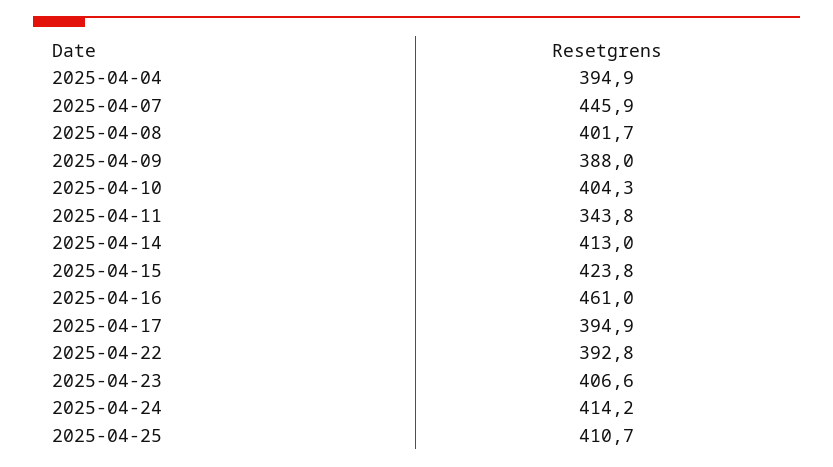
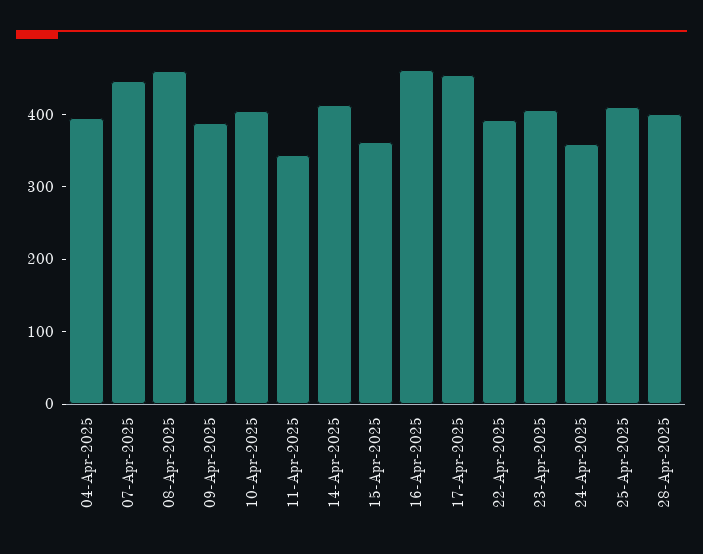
2025-04-08: 401.7 -> 460
2025-04-15: 423.8 -> 360
2025-04-17: 394.9 -> 460
2025-04-24: 414.2 -> 360
28-Apr-2025: none -> 400

